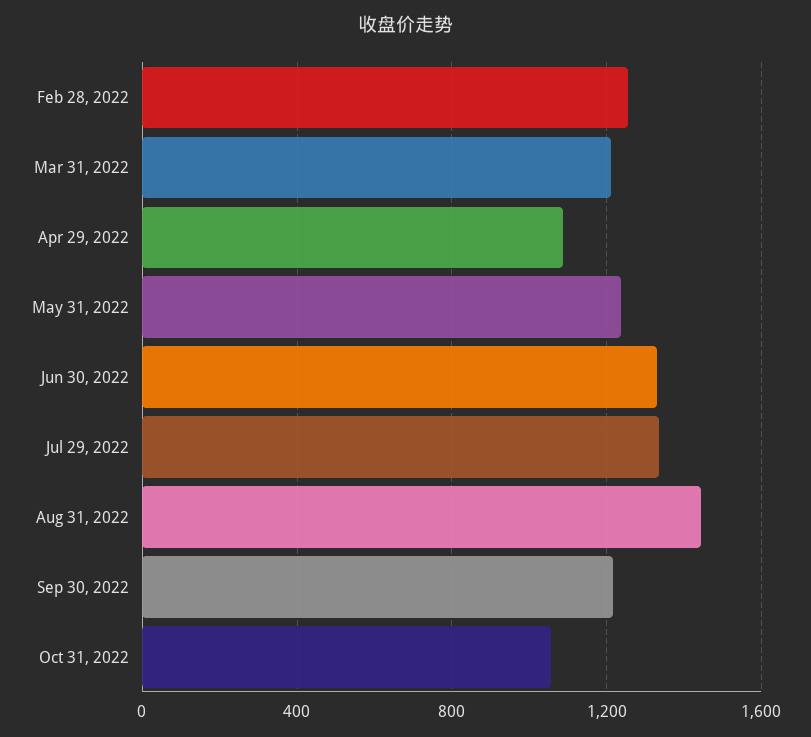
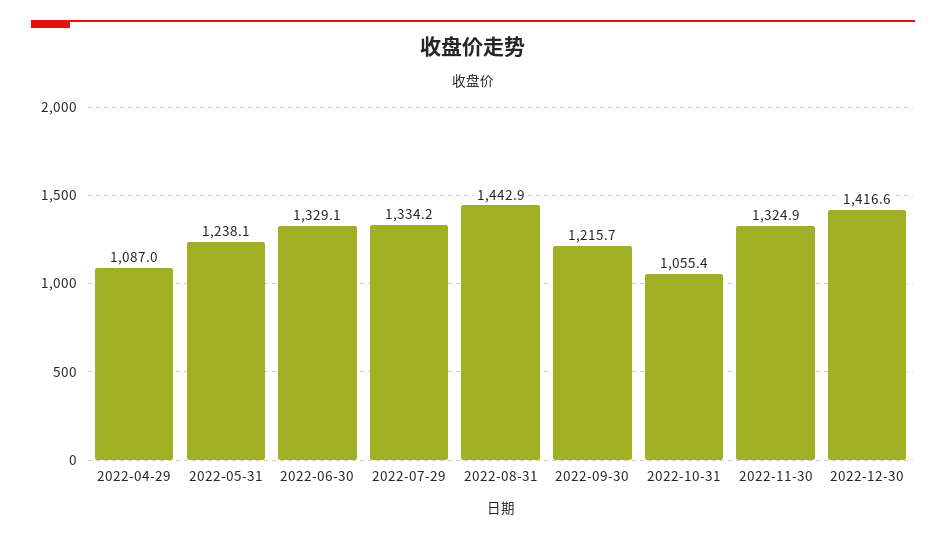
Feb 28, 2022: 1250 -> none
Mar 31, 2022: 1200 -> none
2022-11-30: none -> 1324.9
2022-12-30: none -> 1416.6

